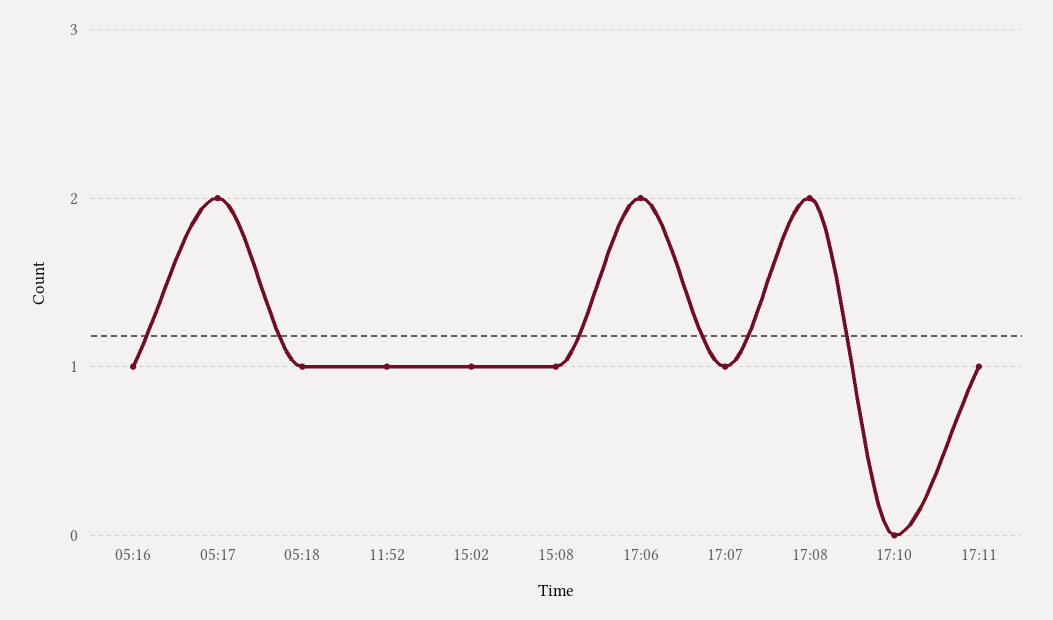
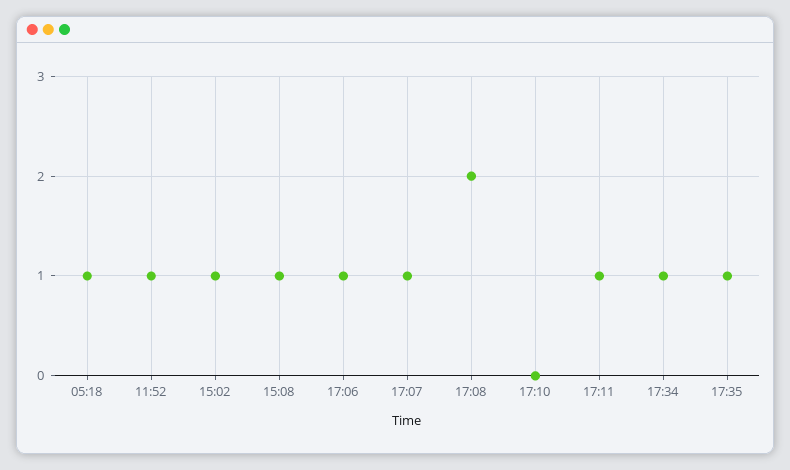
05:16: 1 -> none
05:17: 2 -> none
17:06: 2 -> 1
17:34: none -> 1
17:35: none -> 1

